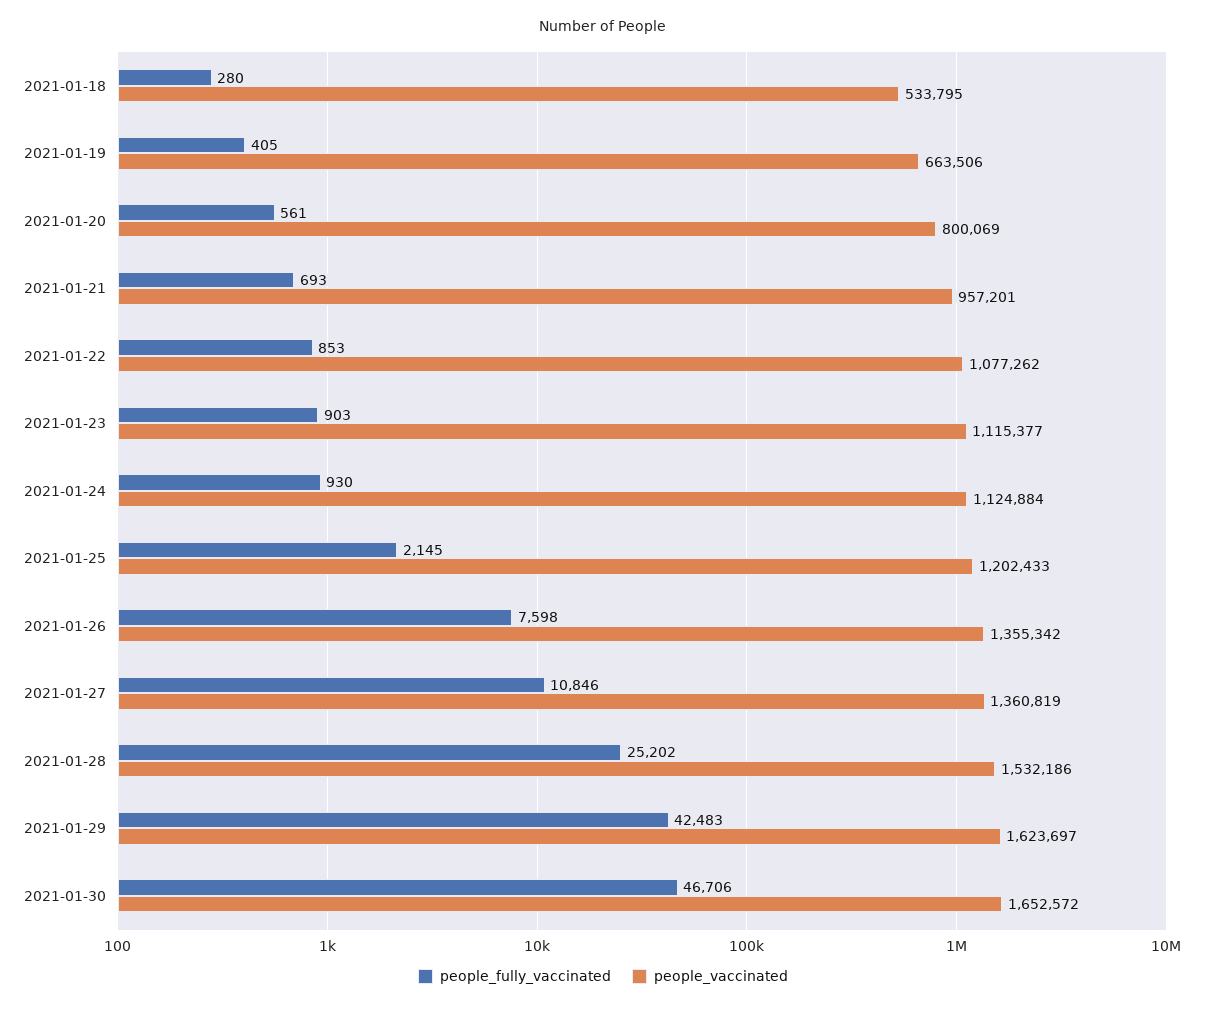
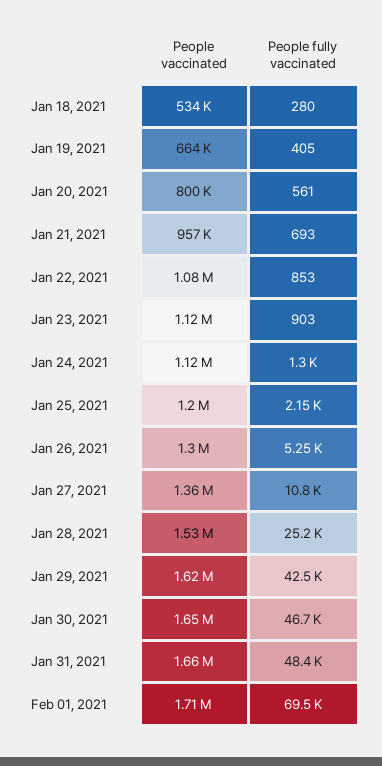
people_fully_vaccinated, 2021-01-24: 930 -> 1300
people_fully_vaccinated, 2021-01-26: 7598 -> 5250
people_vaccinated, 2021-01-26: 1355342 -> 1300000
people_vaccinated, Jan 31, 2021: none -> 1660000
people_fully_vaccinated, Jan 31, 2021: none -> 48400
people_vaccinated, Feb 01, 2021: none -> 1710000
people_fully_vaccinated, Feb 01, 2021: none -> 69500

